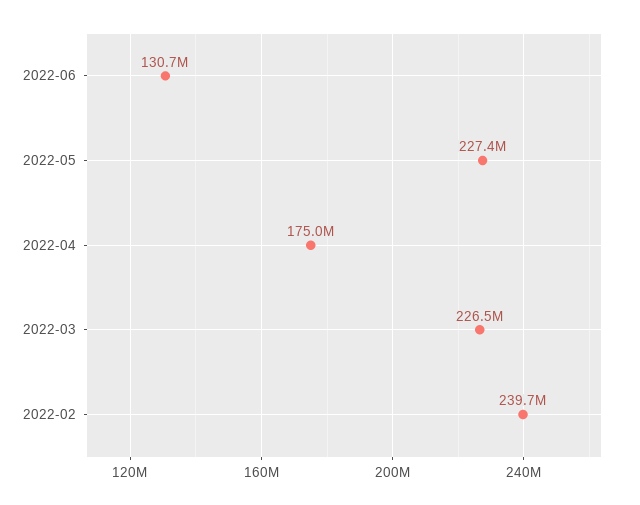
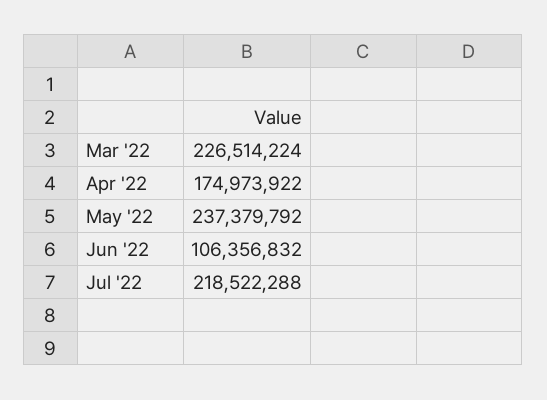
2022-06: 130700000 -> 106356832
2022-05: 227400000 -> 237379792
2022-02: 239700000 -> none
Jul '22: none -> 218522288

